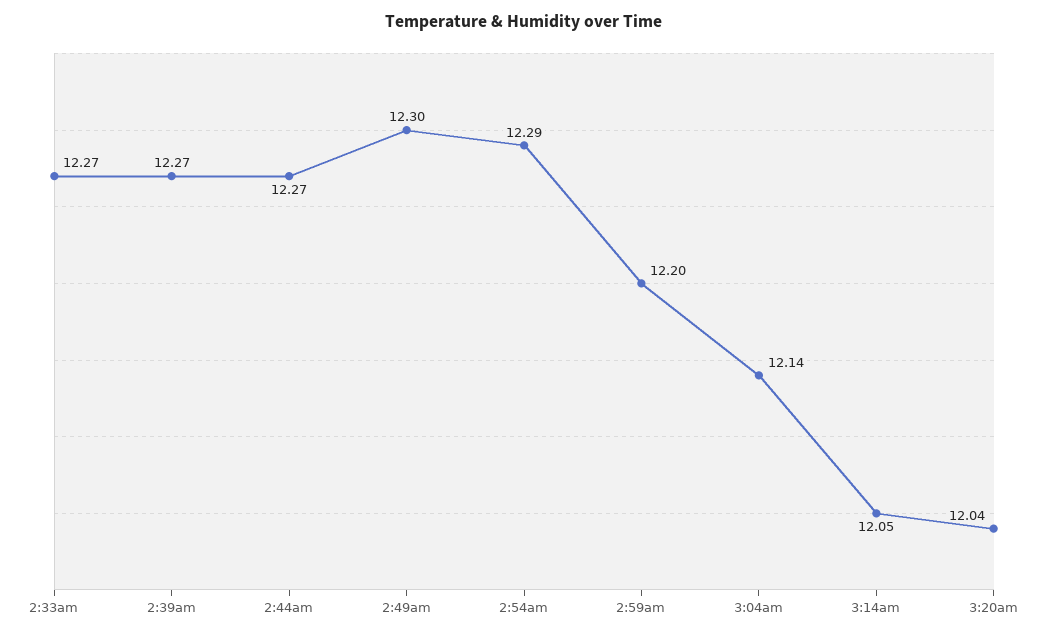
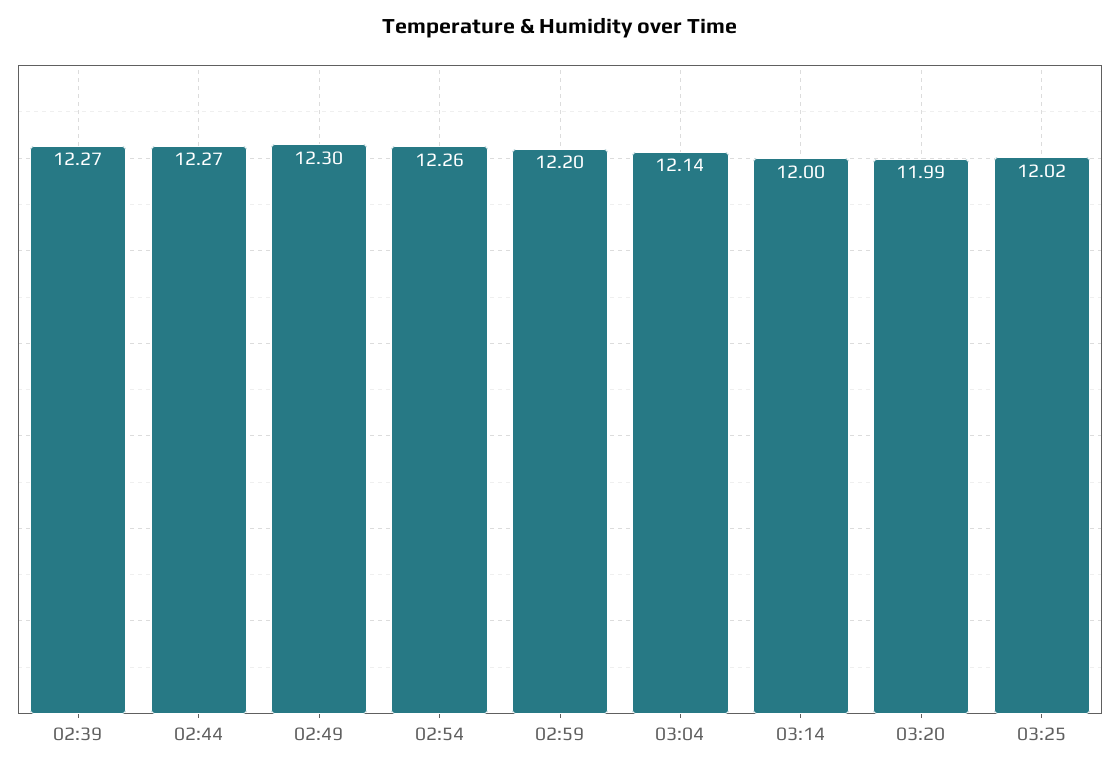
2:33am: 12.27 -> none
2:54am: 12.29 -> 12.26
3:14am: 12.05 -> 12
3:20am: 12.04 -> 11.99
03:25: none -> 12.02

